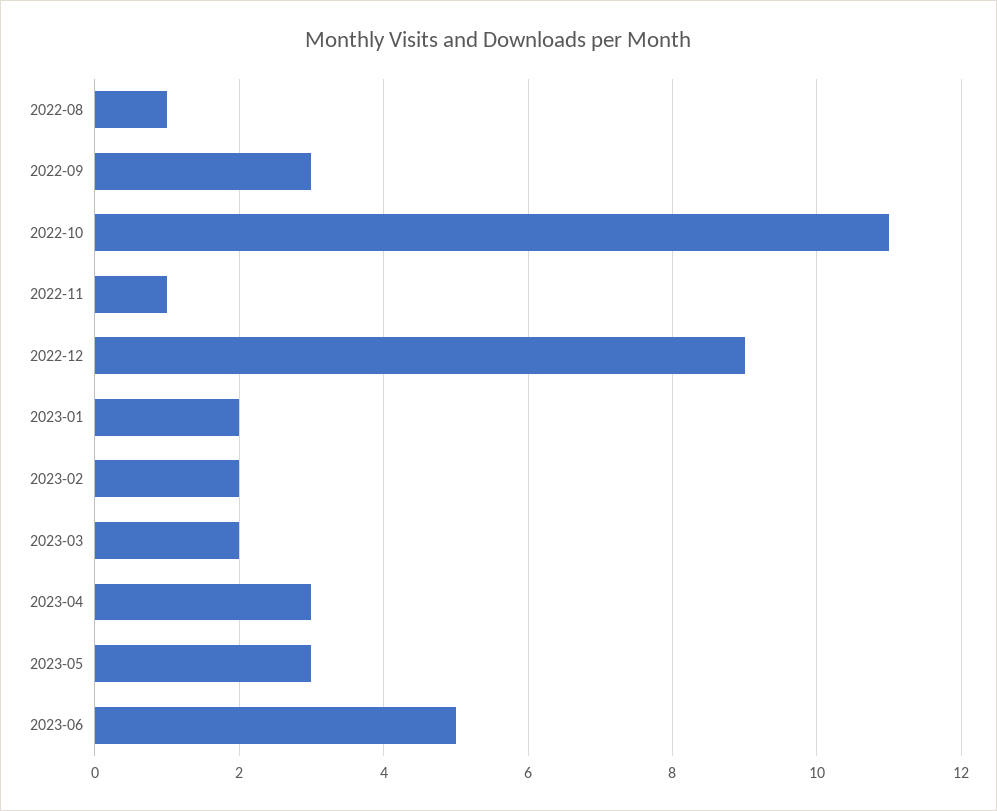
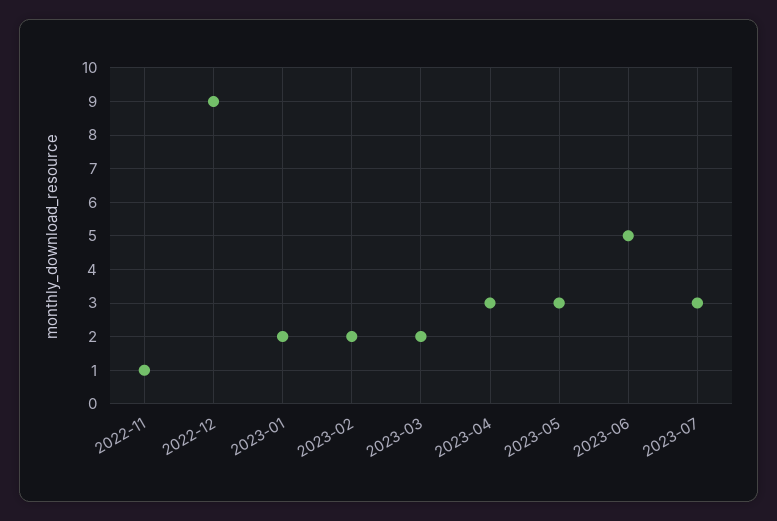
2022-08: 1 -> none
2022-09: 3 -> none
2022-10: 11 -> none
2023-07: none -> 3

